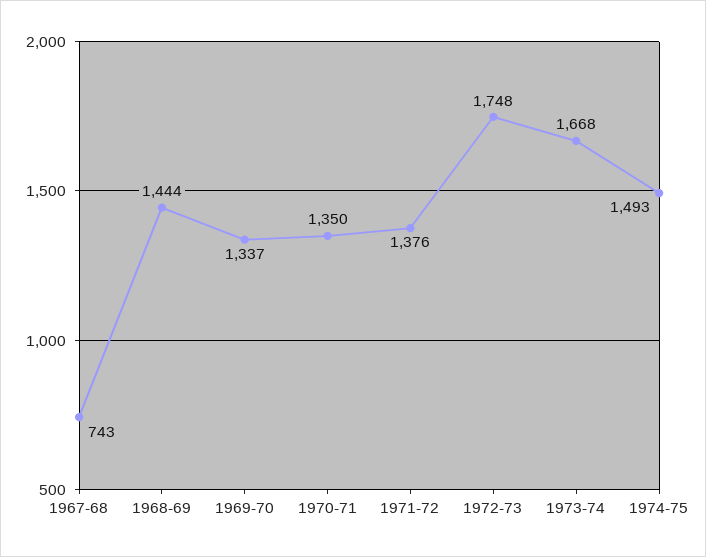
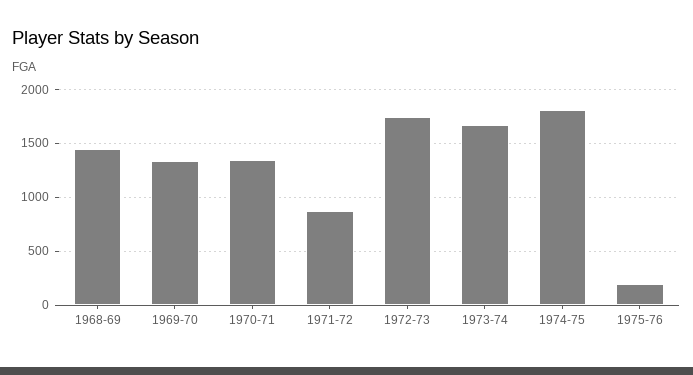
1967-68: 743 -> none
1971-72: 1376 -> 900
1974-75: 1493 -> 1800
1975-76: none -> 200

